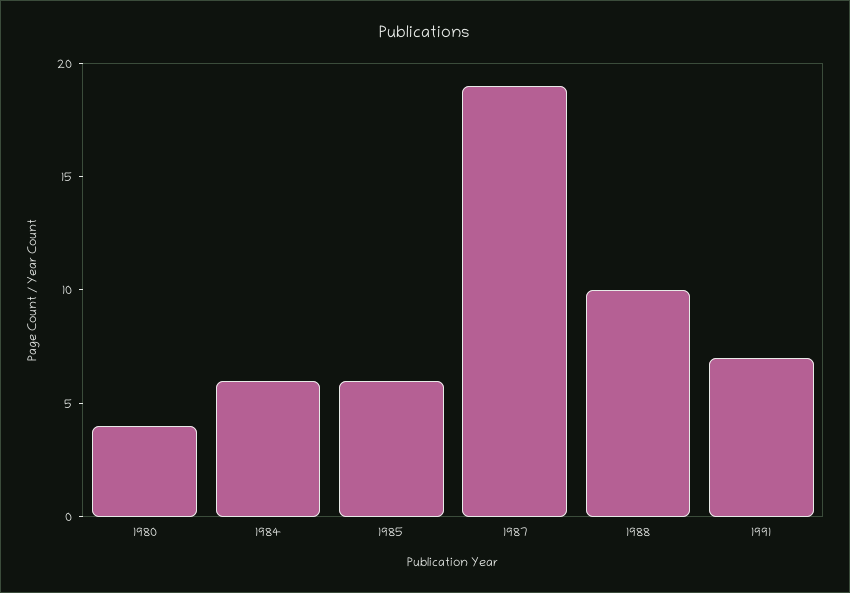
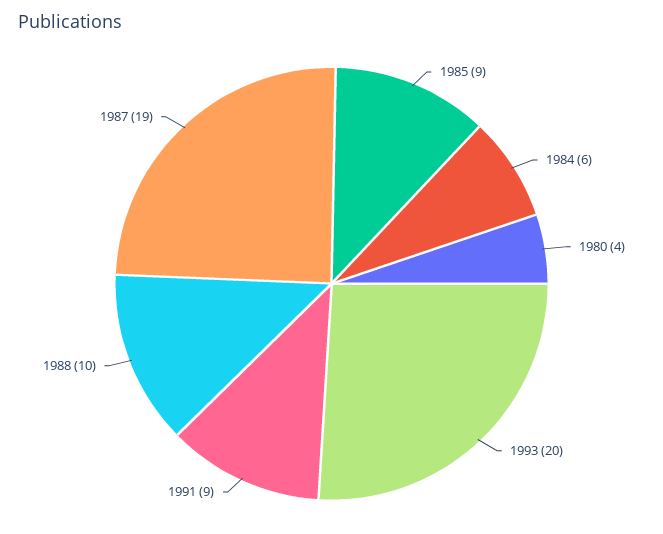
1985: 6 -> 9
1991: 7 -> 9
1993: none -> 20

